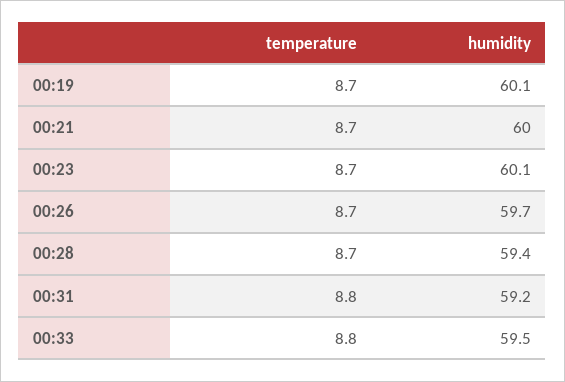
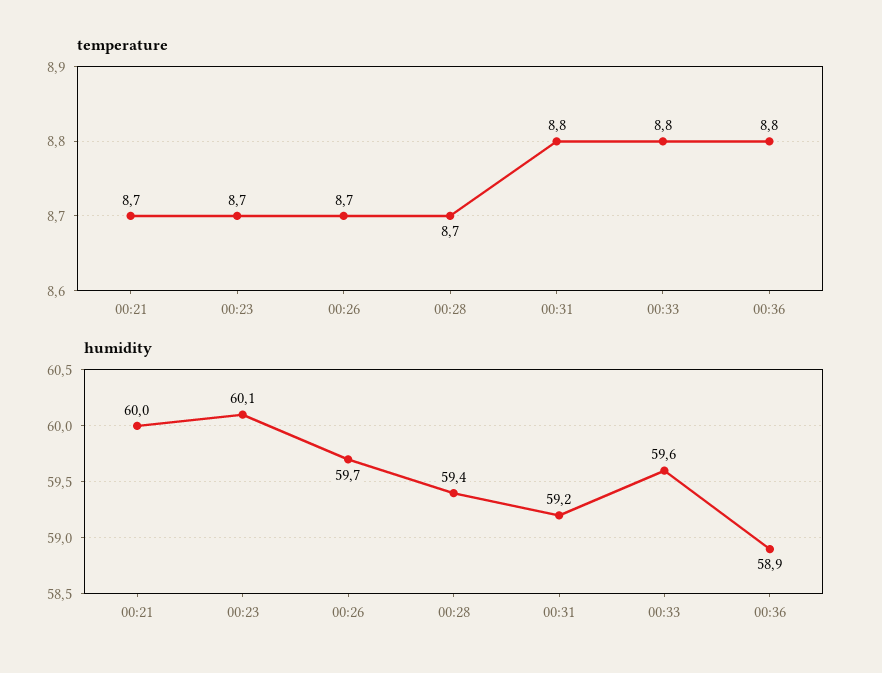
temperature, 00:19: 8.7 -> none
humidity, 00:19: 60.1 -> none
humidity, 00:33: 59.5 -> 59.6
temperature, 00:36: none -> 8.8
humidity, 00:36: none -> 58.9

